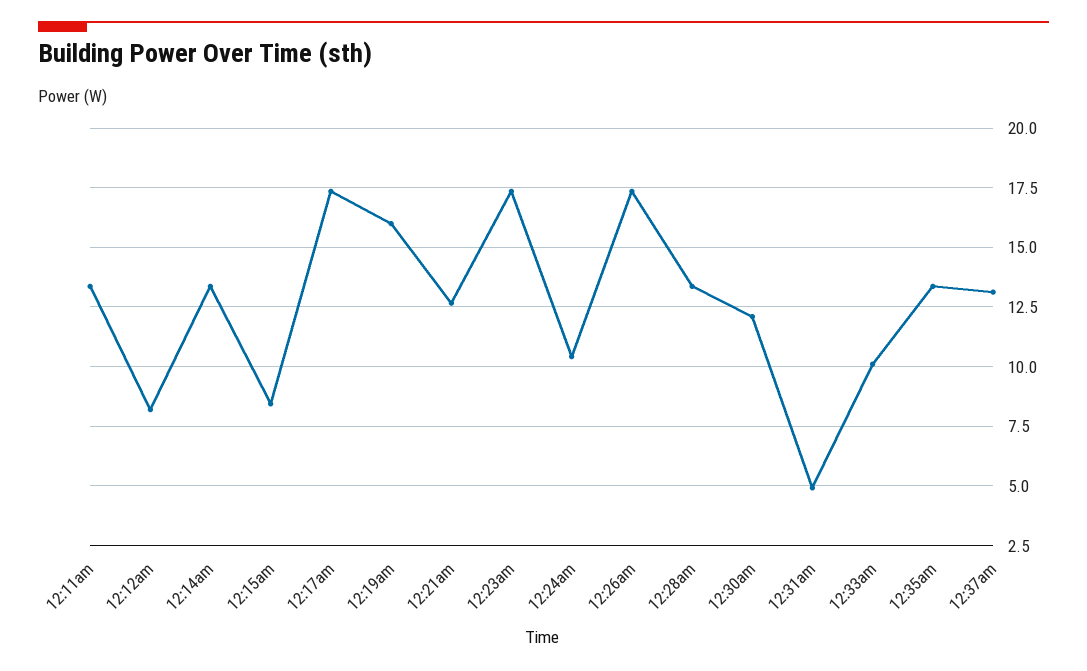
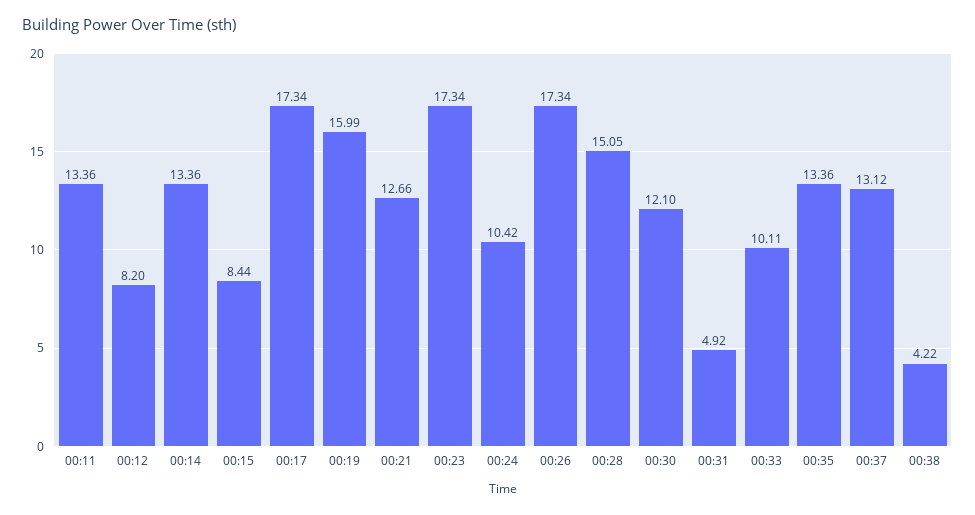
12:28am: 13.5 -> 15.05
00:38: none -> 4.22

